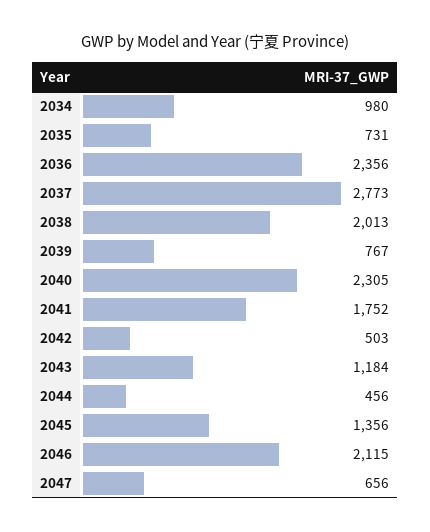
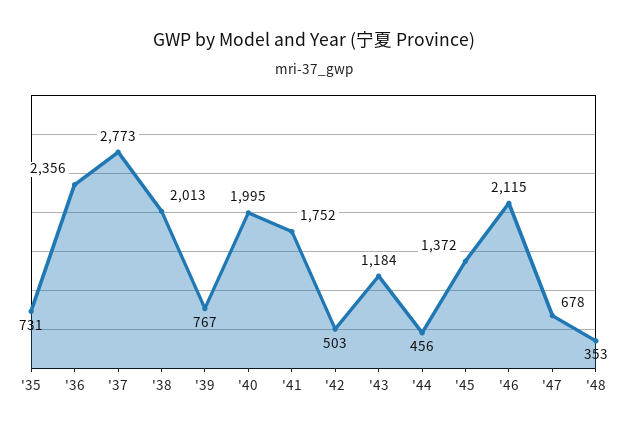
2034: 980 -> none
2040: 2305 -> 1995
2045: 1356 -> 1372
2047: 656 -> 678
'48: none -> 353

